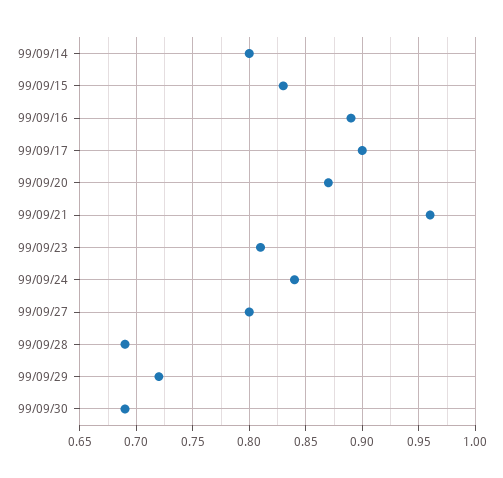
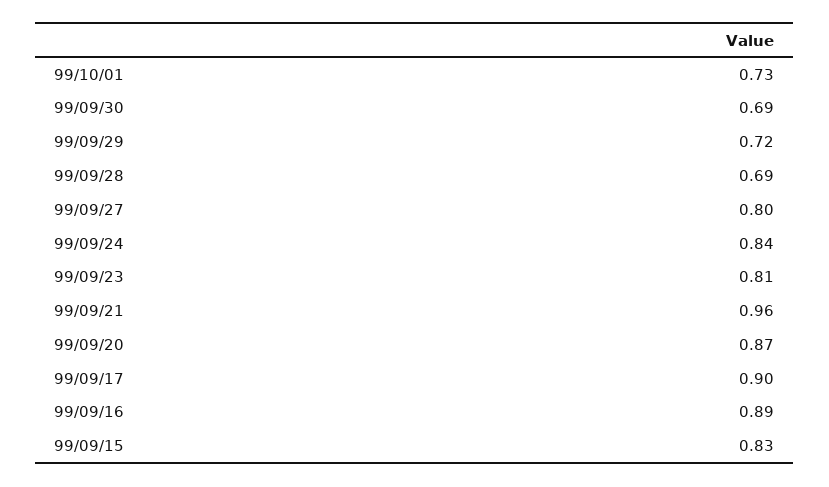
99/09/14: 0.8 -> none
99/10/01: none -> 0.73

